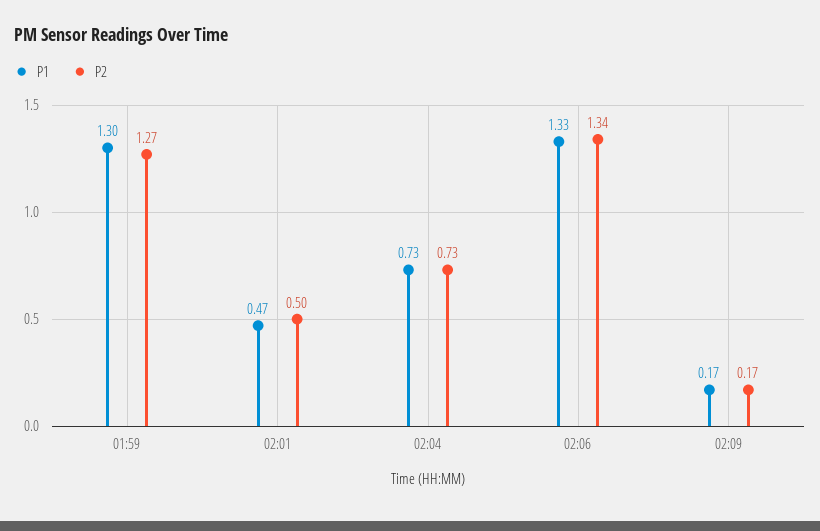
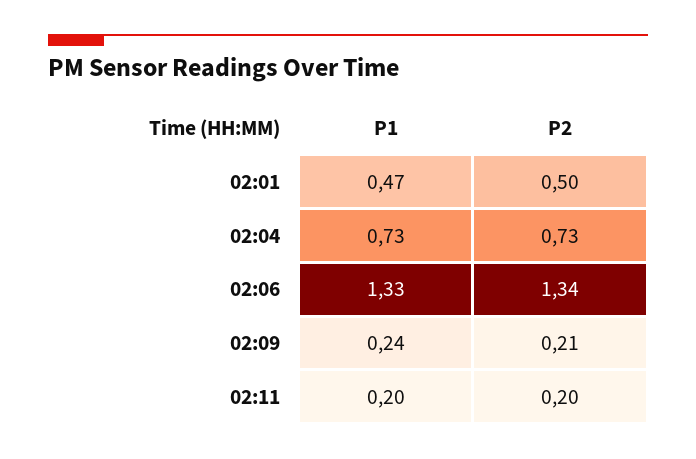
P1, 01:59: 1.3 -> none
P2, 01:59: 1.27 -> none
P1, 02:09: 0.17 -> 0.24
P2, 02:09: 0.17 -> 0.21
P1, 02:11: none -> 0.2
P2, 02:11: none -> 0.2

